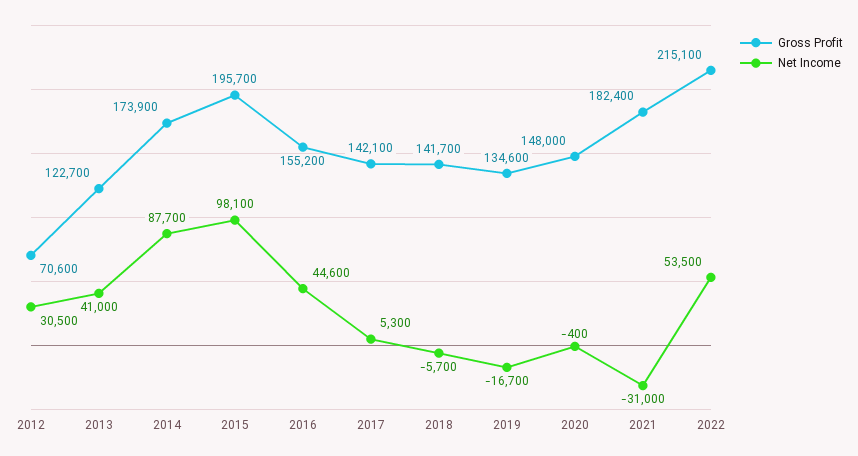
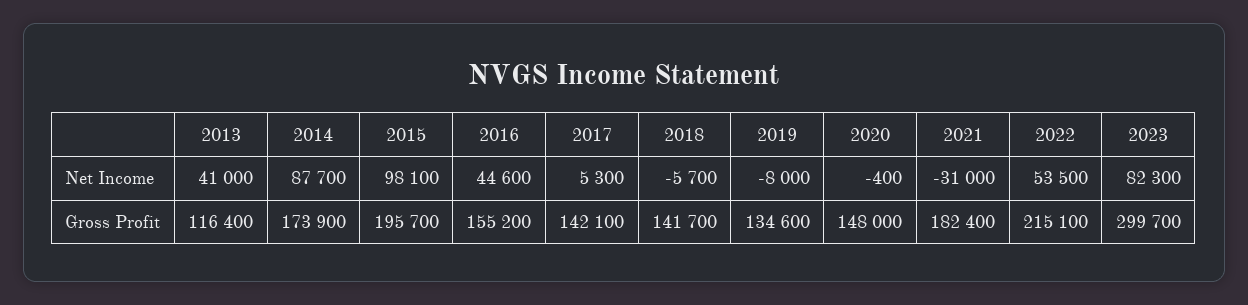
Gross Profit, 2012: 70600 -> none
Net Income, 2012: 30500 -> none
Gross Profit, 2013: 122700 -> 116400
Net Income, 2019: -16700 -> -8000
Net Income, 2023: none -> 82300
Gross Profit, 2023: none -> 299700

